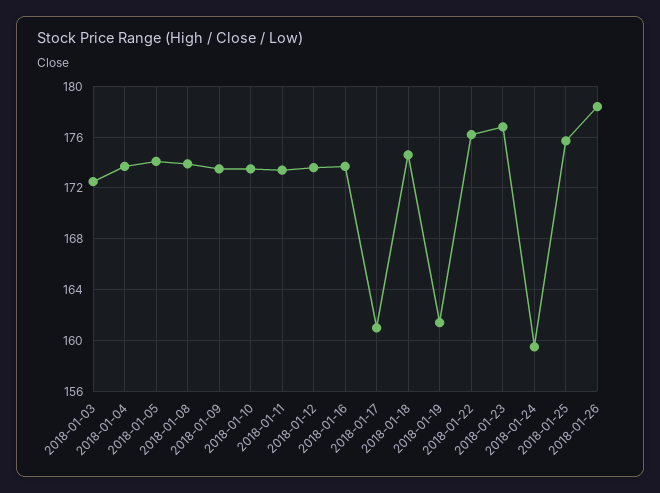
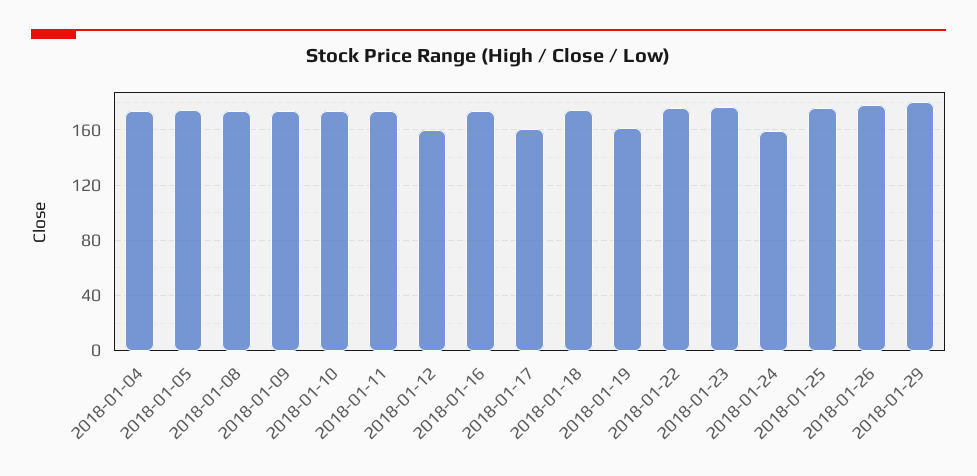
2018-01-03: 172.5 -> none
2018-01-12: 173.5 -> 160
2018-01-29: none -> 180

